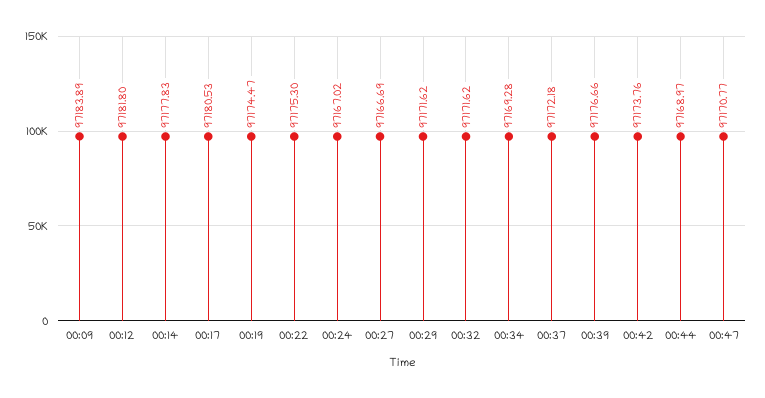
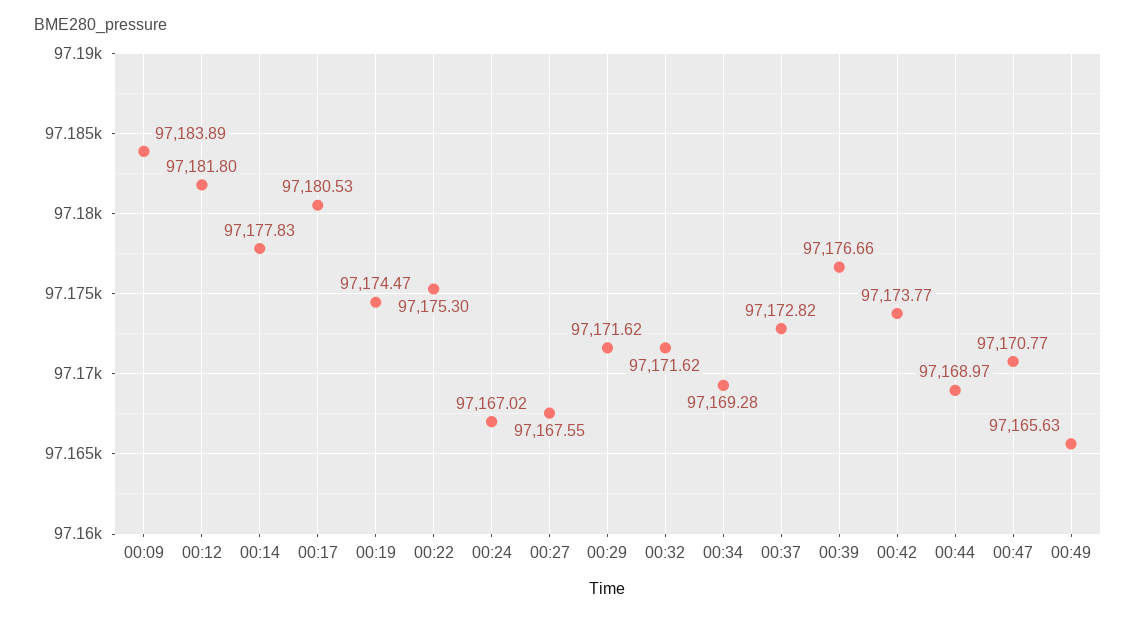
00:27: 97166.69 -> 97167.55
00:37: 97172.18 -> 97172.82
00:42: 97173.76 -> 97173.77
00:49: none -> 97165.63

